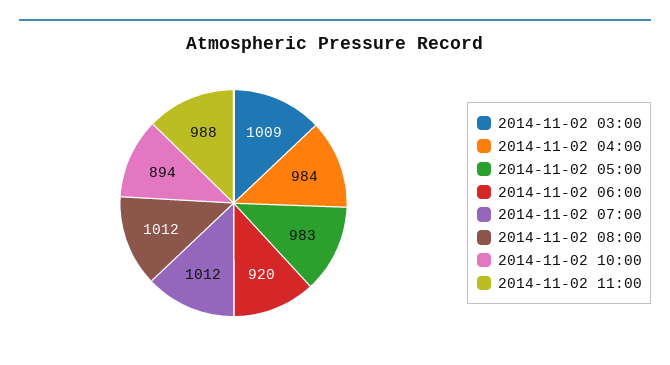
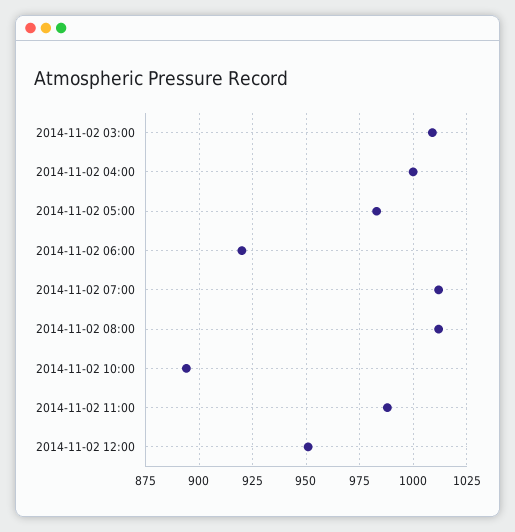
2014-11-02 04:00: 984 -> 1000
2014-11-02 12:00: none -> 950

